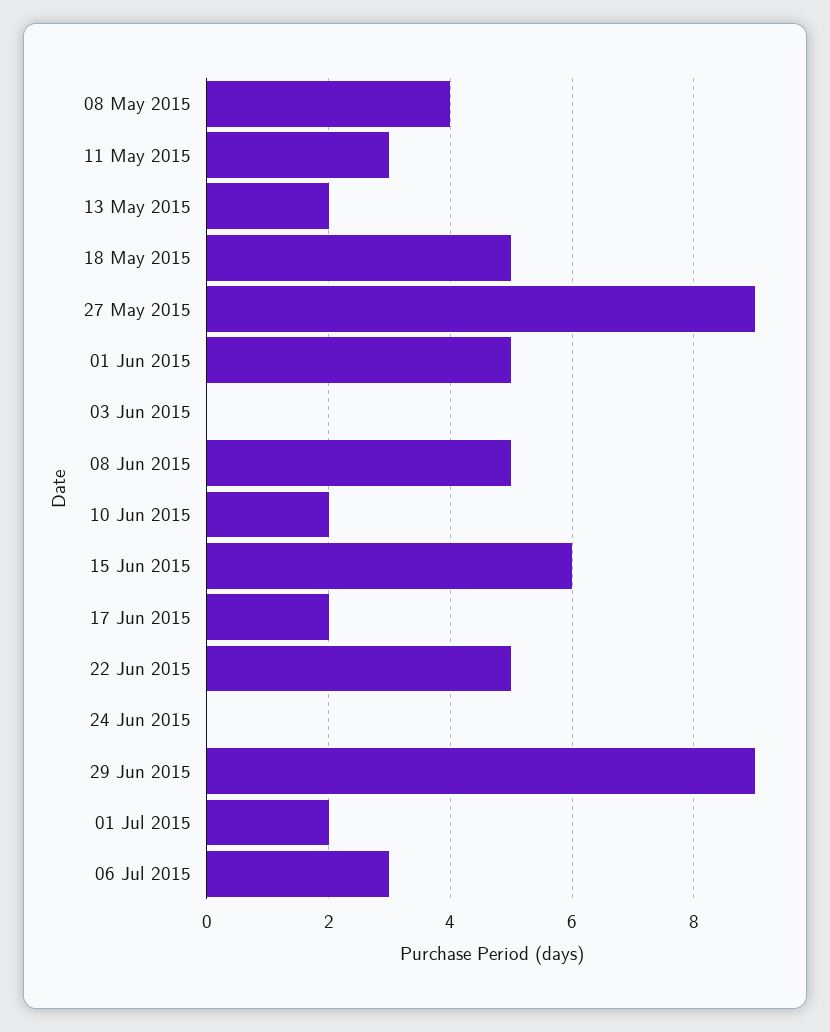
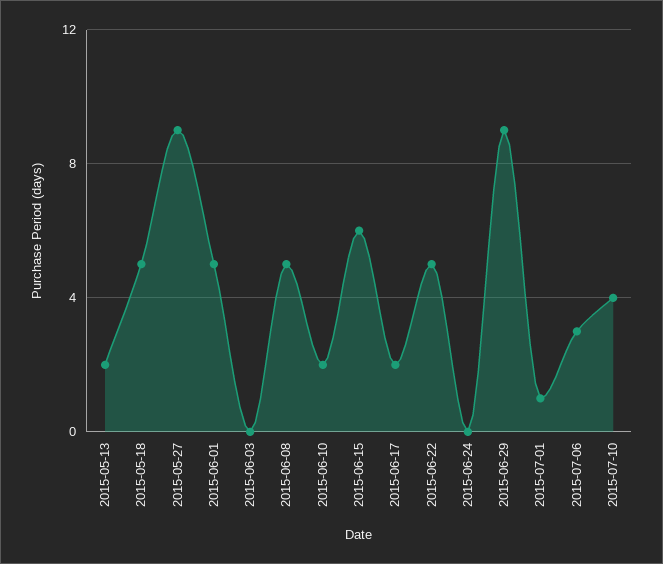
08 May 2015: 4 -> none
11 May 2015: 3 -> none
01 Jul 2015: 2 -> 1
2015-07-10: none -> 4

